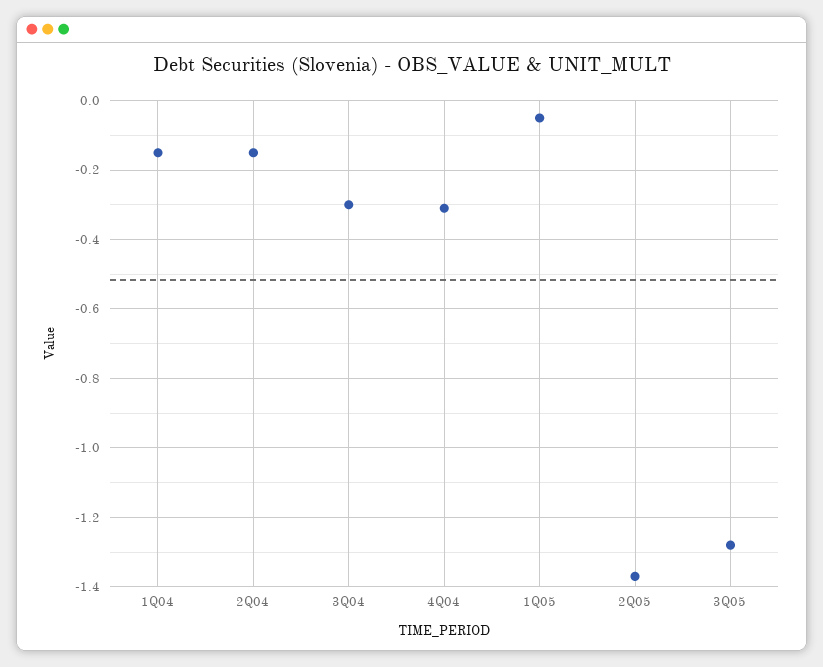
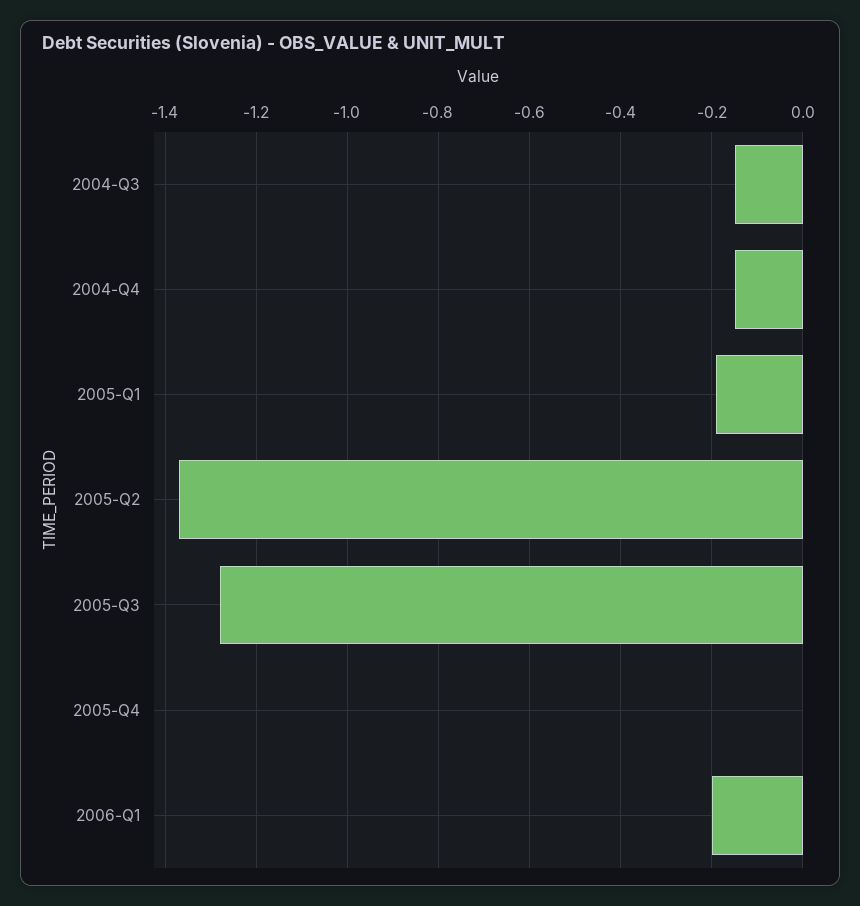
1Q04: -0.15 -> none
2Q04: -0.15 -> none
3Q04: -0.3 -> -0.15
4Q04: -0.3 -> -0.15
1Q05: -0.05 -> -0.2
2005-Q4: none -> 0
2006-Q1: none -> -0.2

